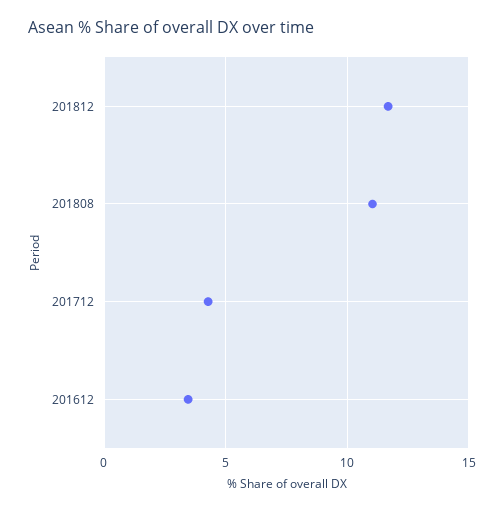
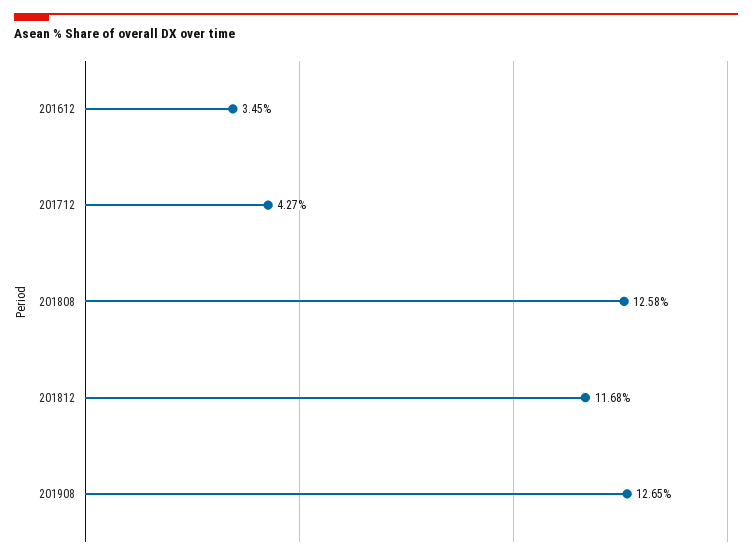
201808: 11 -> 12.58
201908: none -> 12.65

